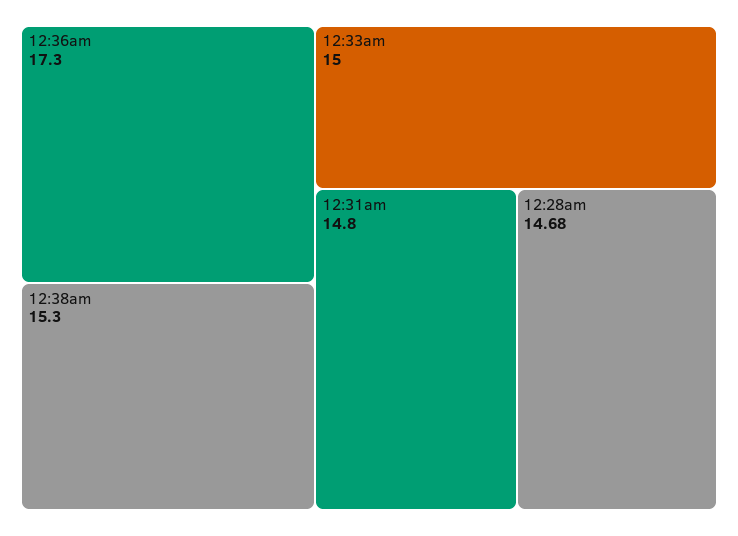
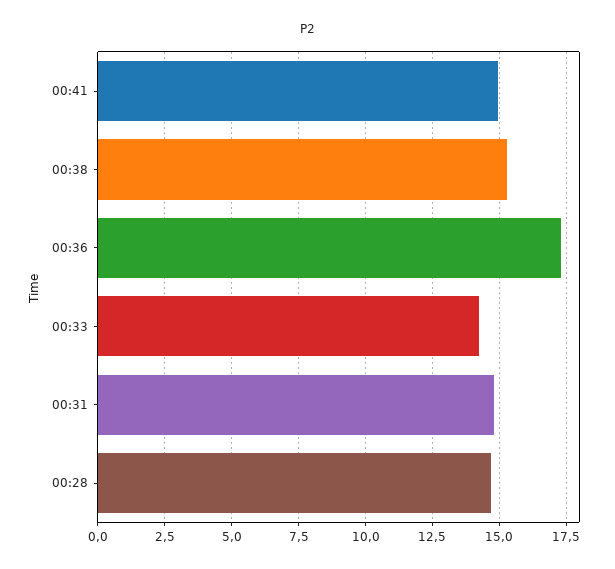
12:33am: 15 -> 14.25
00:41: none -> 15

